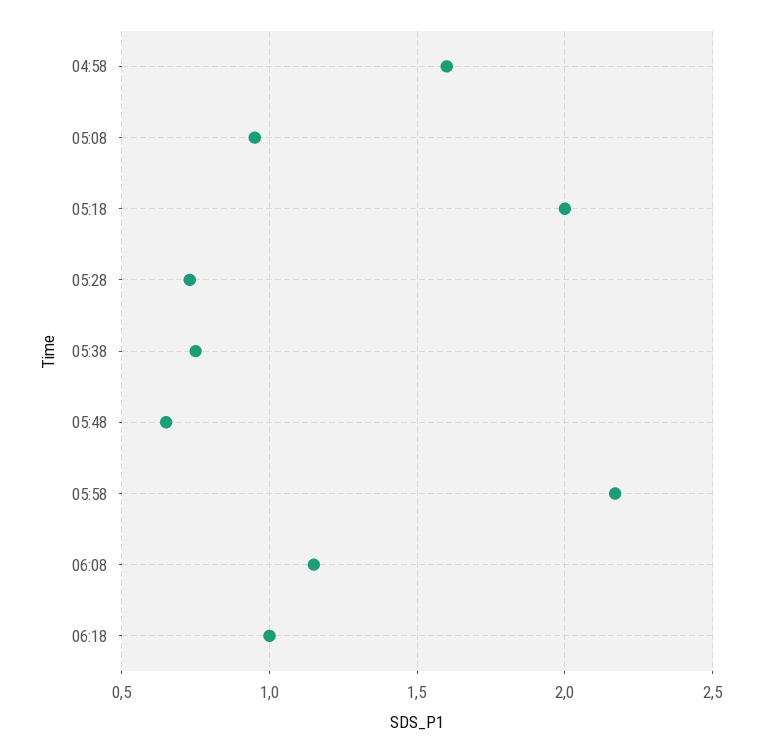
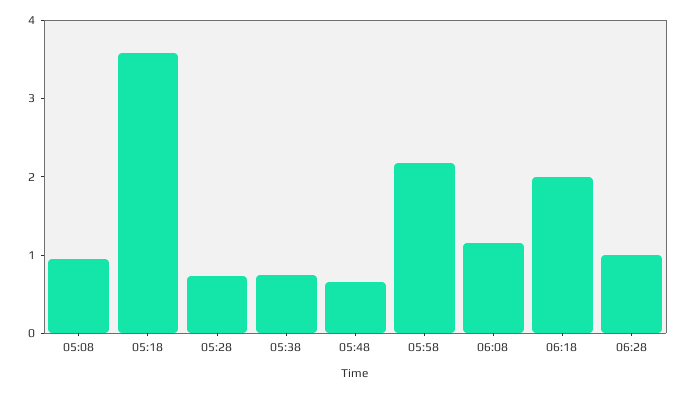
04:58: 1.6 -> none
05:18: 2 -> 3.6
06:18: 1 -> 2
06:28: none -> 1

